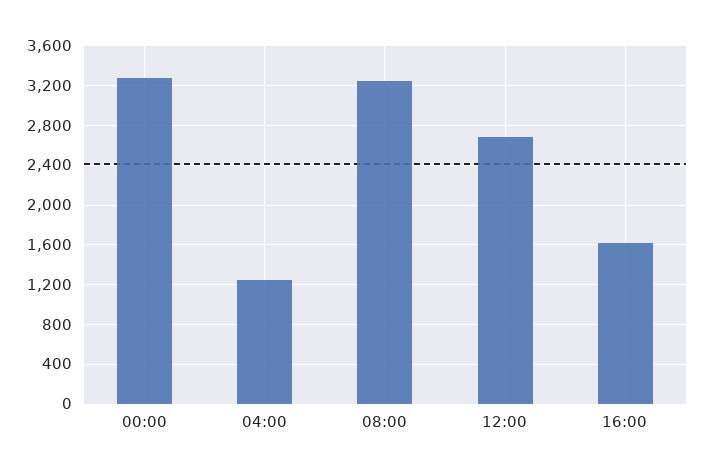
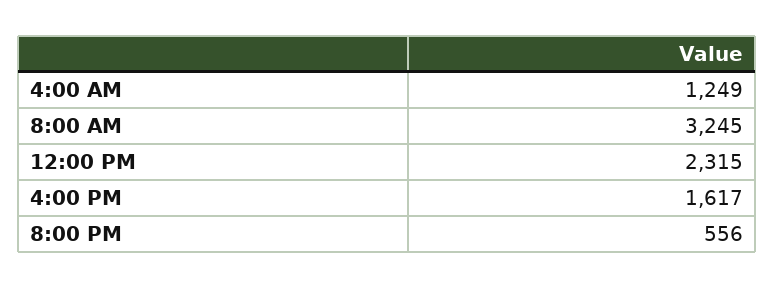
00:00: 3300 -> none
12:00: 2700 -> 2315
8:00 PM: none -> 556

